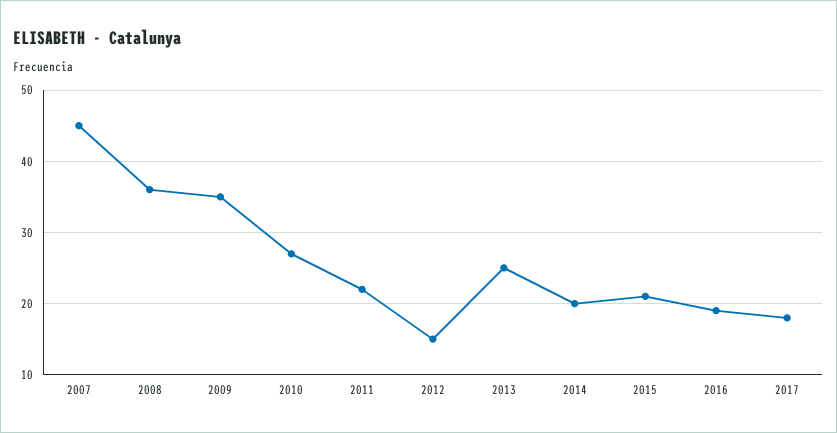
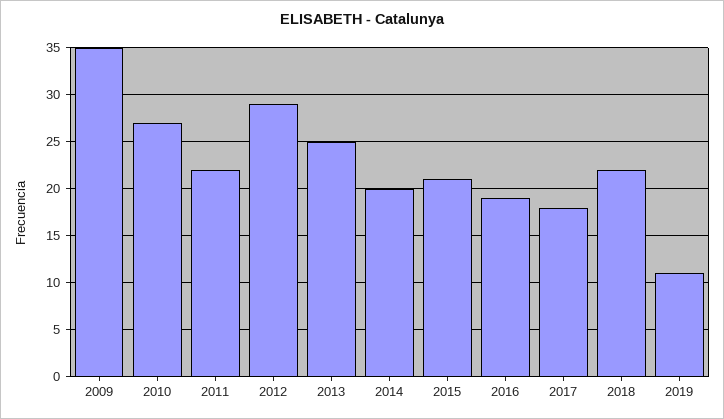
2007: 45 -> none
2008: 36 -> none
2012: 15 -> 29
2018: none -> 22
2019: none -> 11

